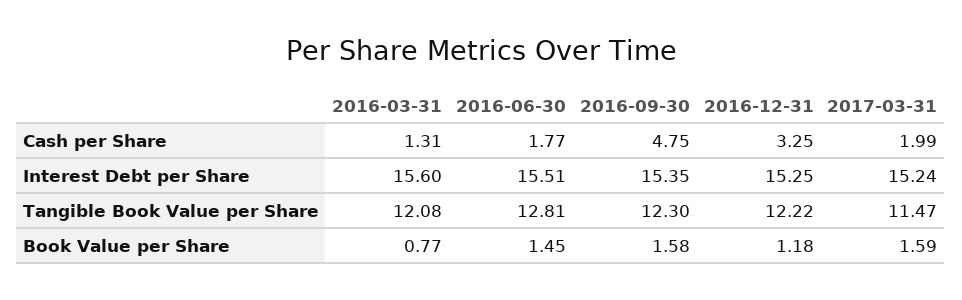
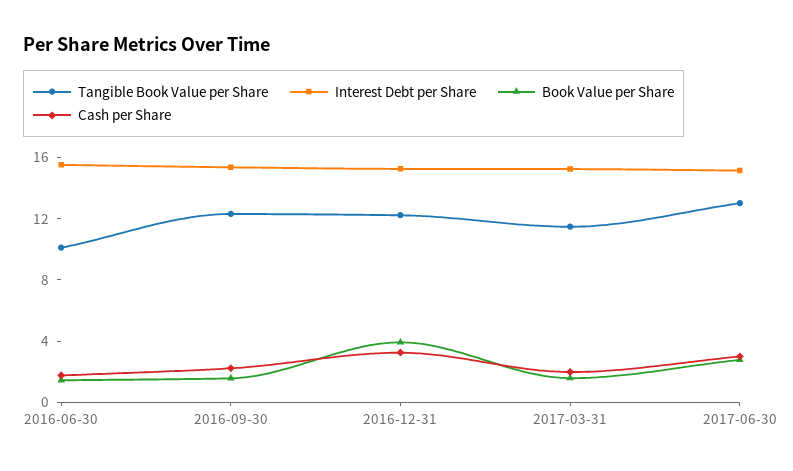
Cash per Share, 2016-03-31: 1.31 -> none
Cash per Share, 2016-09-30: 4.75 -> 2
Interest Debt per Share, 2016-03-31: 15.6 -> none
Tangible Book Value per Share, 2016-03-31: 12.08 -> none
Tangible Book Value per Share, 2016-06-30: 12.81 -> 10
Book Value per Share, 2016-03-31: 0.77 -> none
Book Value per Share, 2016-12-31: 1.18 -> 4
Tangible Book Value per Share, 2017-06-30: none -> 13
Interest Debt per Share, 2017-06-30: none -> 15
Book Value per Share, 2017-06-30: none -> 3
Cash per Share, 2017-06-30: none -> 3

